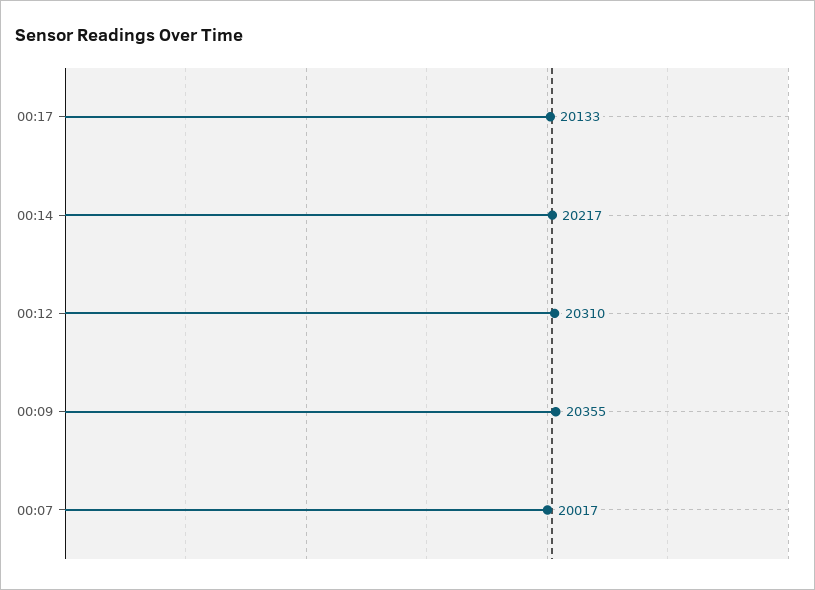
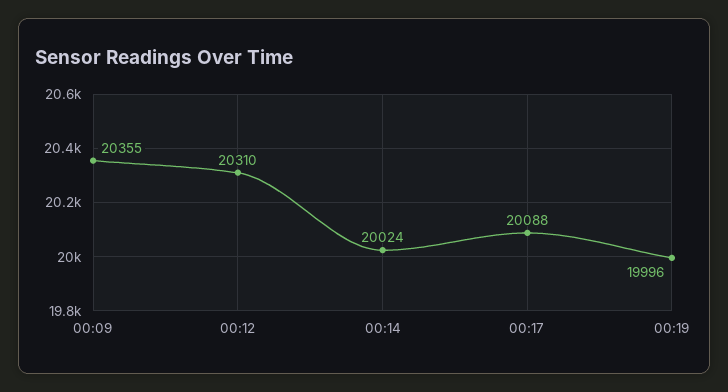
00:17: 20133 -> 20088
00:14: 20217 -> 20024
00:07: 20017 -> none
00:19: none -> 19996

